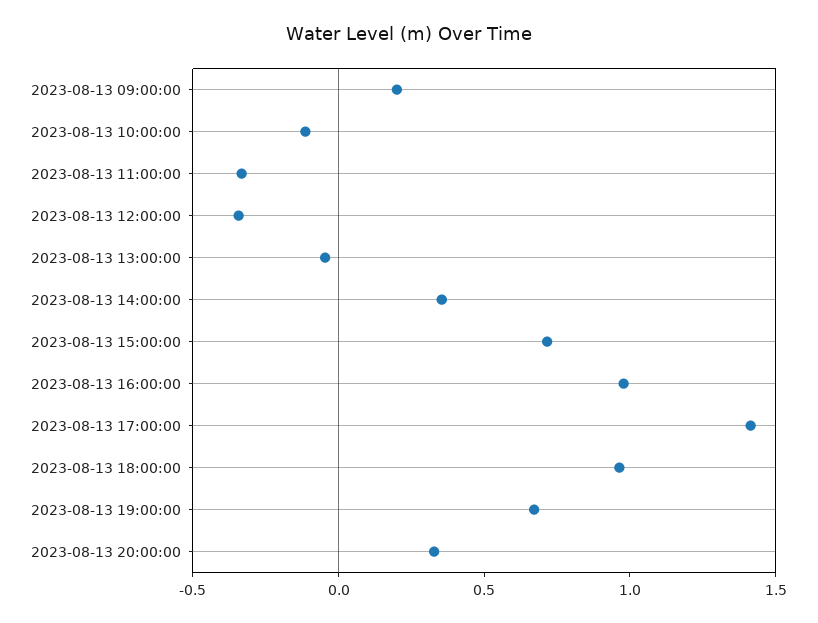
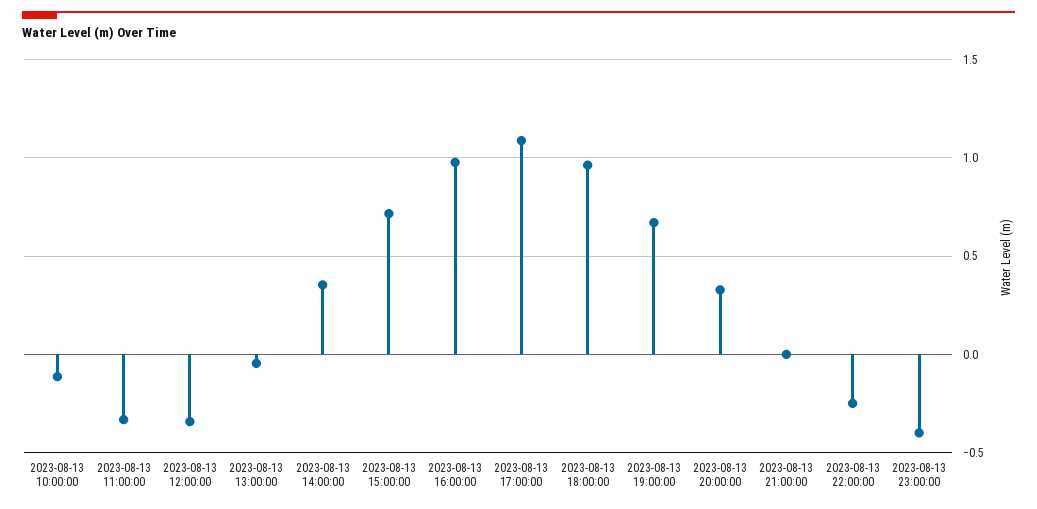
2023-08-13 09:00:00: 0.2 -> none
2023-08-13 17:00:00: 1.4 -> 1.1
2023-08-13 21:00:00: none -> 0
2023-08-13 22:00:00: none -> -0.25
2023-08-13 23:00:00: none -> -0.4

